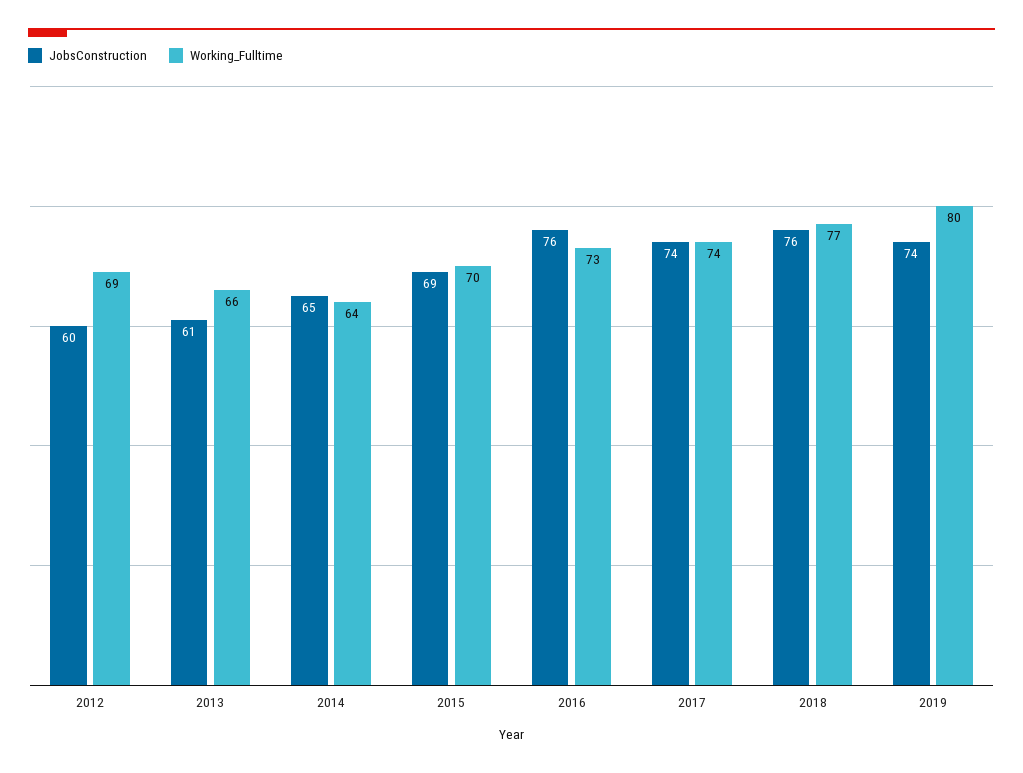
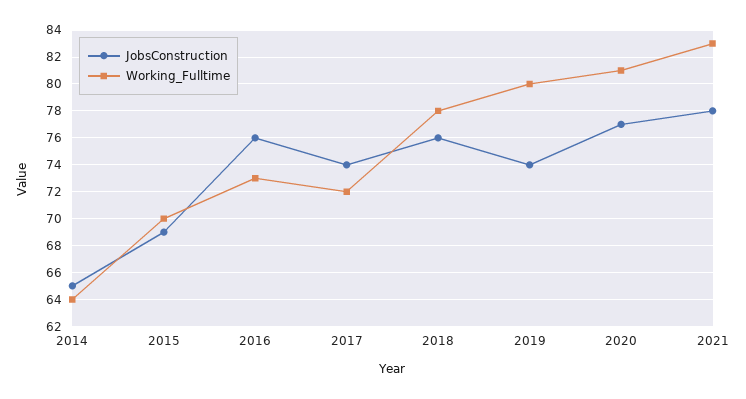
JobsConstruction, 2012: 60 -> none
Working_Fulltime, 2012: 69 -> none
JobsConstruction, 2013: 61 -> none
Working_Fulltime, 2013: 66 -> none
Working_Fulltime, 2017: 74 -> 72
Working_Fulltime, 2018: 77 -> 78
JobsConstruction, 2020: none -> 77
Working_Fulltime, 2020: none -> 81
JobsConstruction, 2021: none -> 78
Working_Fulltime, 2021: none -> 83

